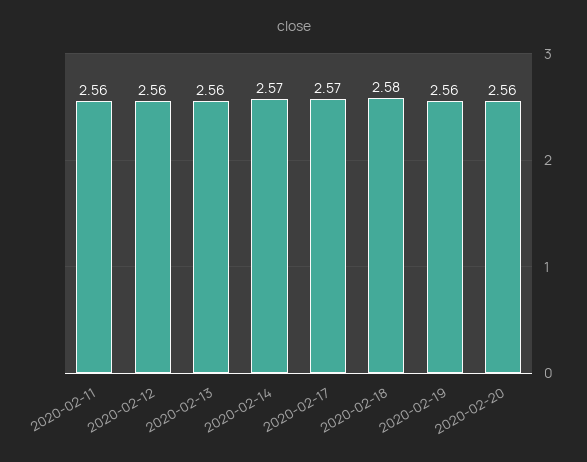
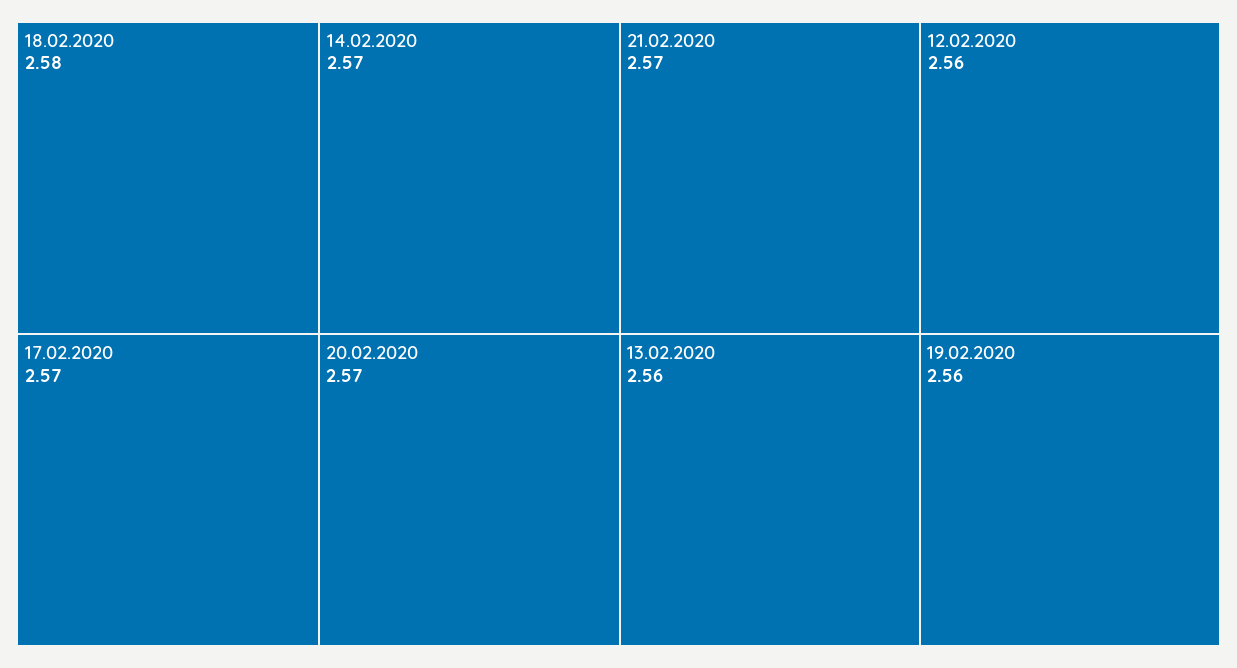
2020-02-11: 2.56 -> none
2020-02-20: 2.56 -> 2.57
21.02.2020: none -> 2.57

